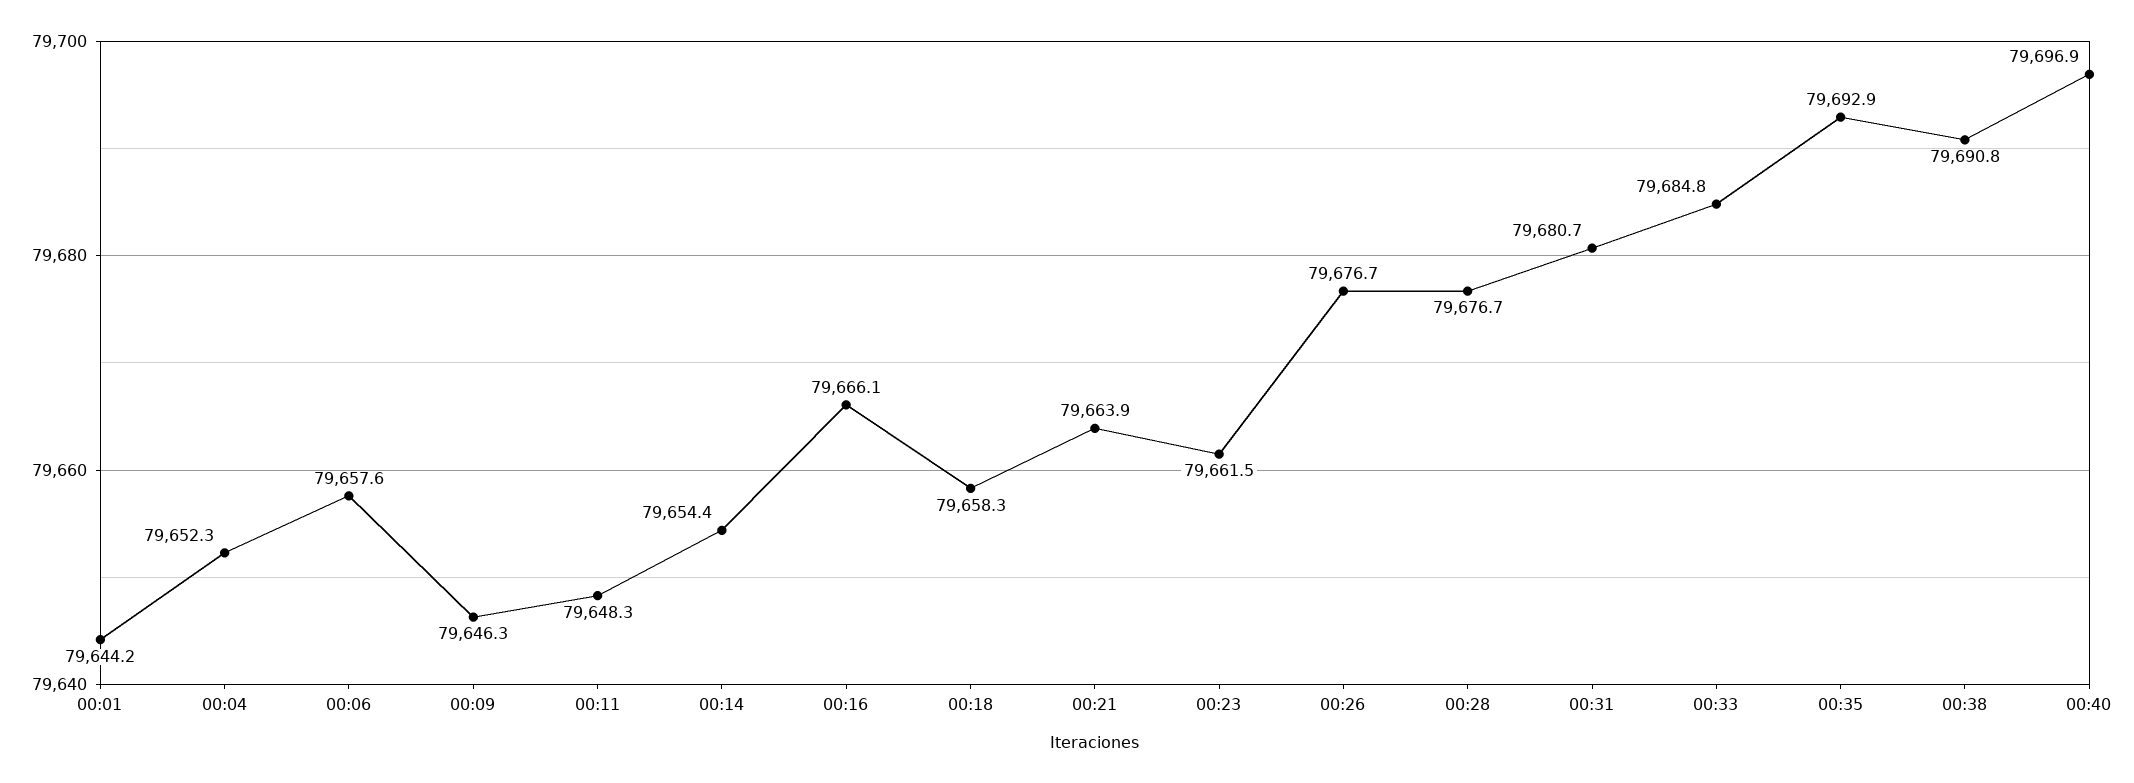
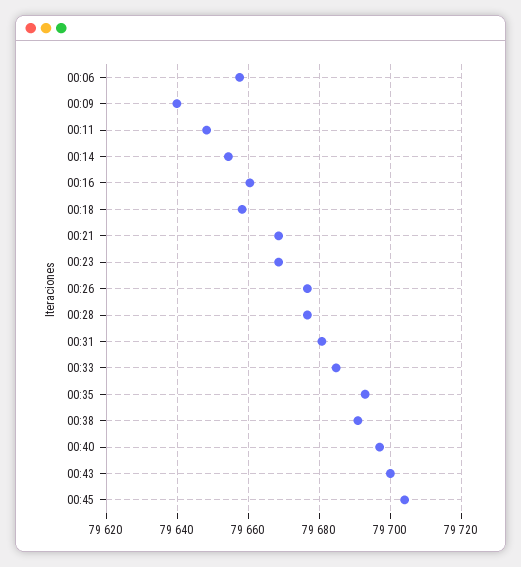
00:01: 79644.2 -> none
00:04: 79652.3 -> none
00:09: 79646.3 -> 79640
00:16: 79666.1 -> 79660
00:21: 79663.9 -> 79668
00:23: 79661.5 -> 79668
00:43: none -> 79700
00:45: none -> 79704

